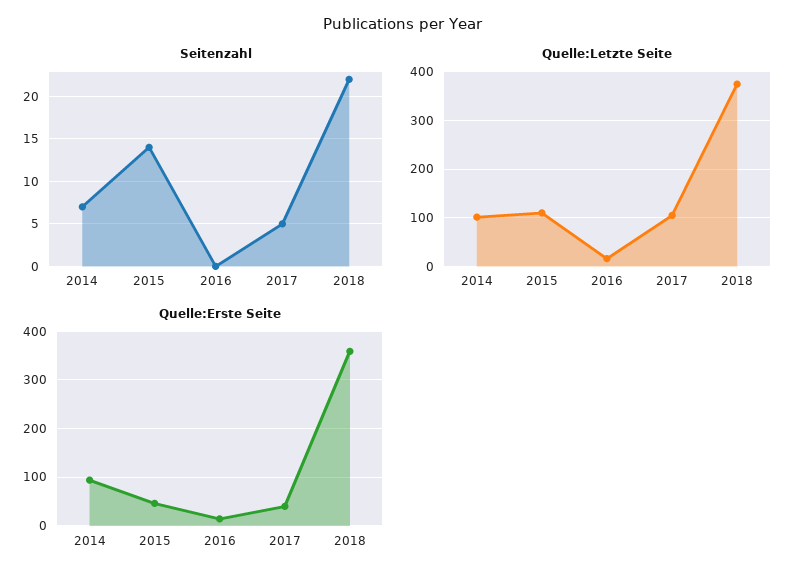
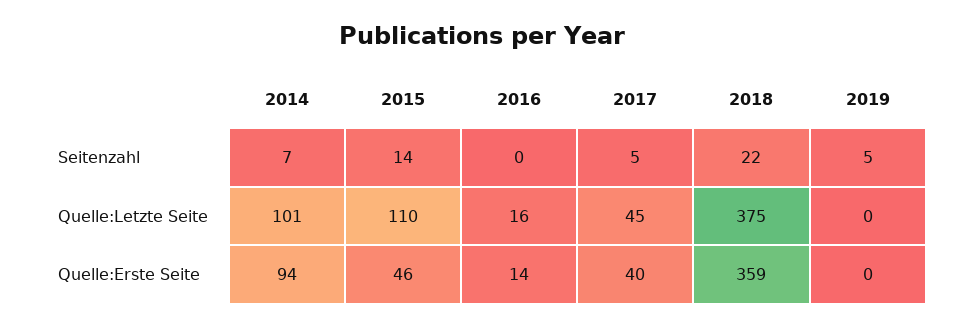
Quelle:Letzte Seite, 2017: 100 -> 45
Seitenzahl, 2019: none -> 5
Quelle:Letzte Seite, 2019: none -> 0
Quelle:Erste Seite, 2019: none -> 0

